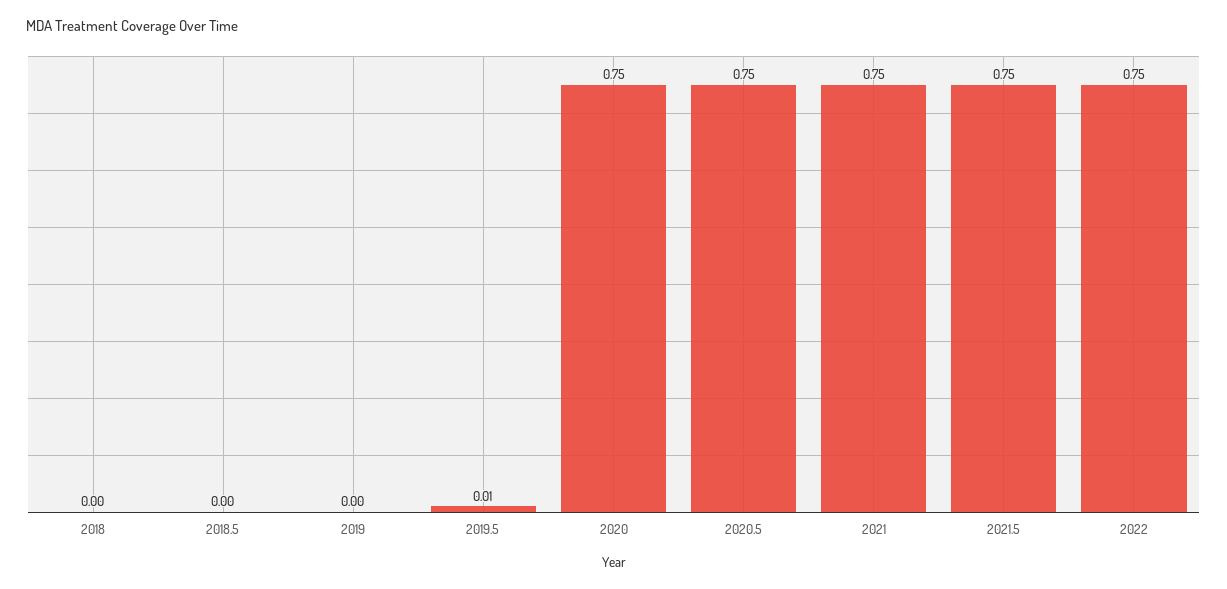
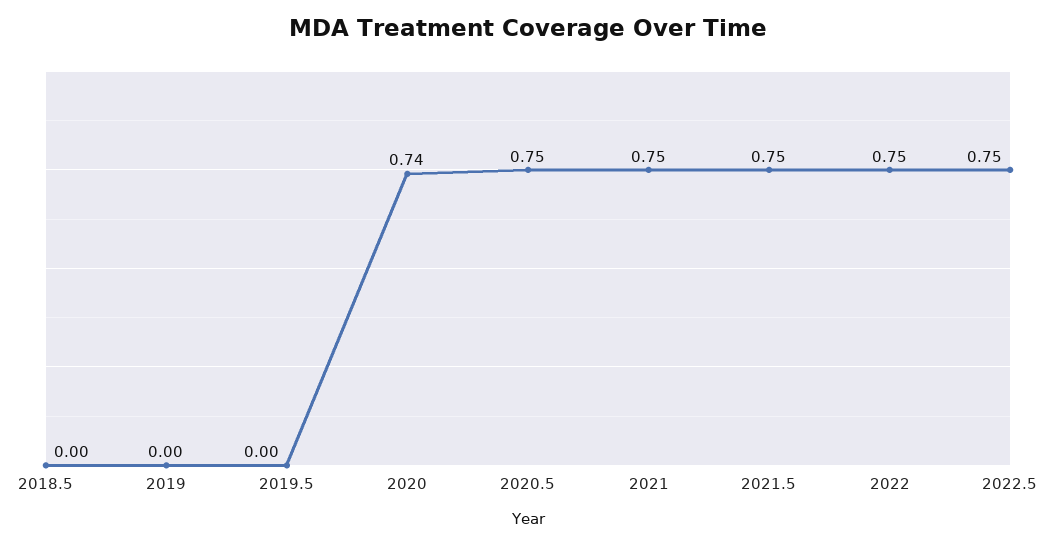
2018: 0 -> none
2019.5: 0.01 -> 0
2020: 0.75 -> 0.74
2022.5: none -> 0.75

